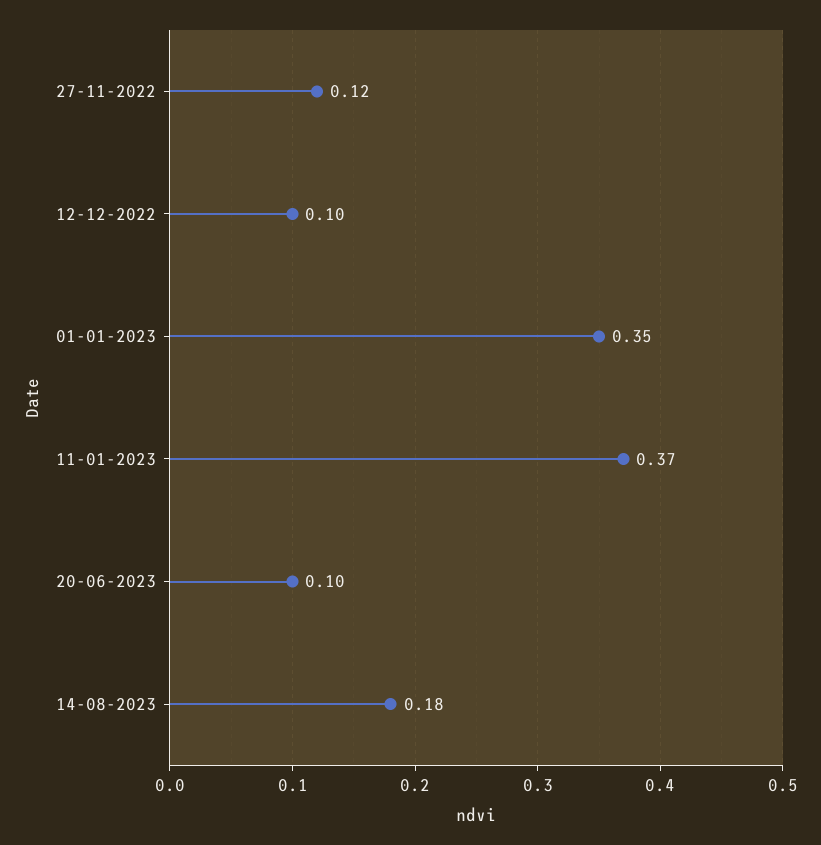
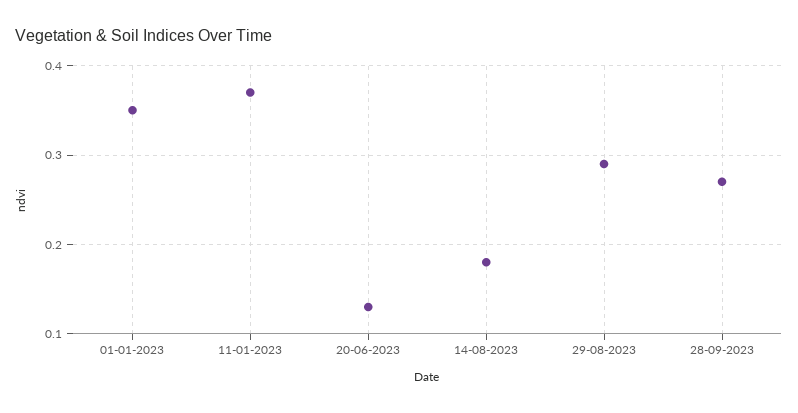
27-11-2022: 0.12 -> none
12-12-2022: 0.1 -> none
20-06-2023: 0.1 -> 0.13
29-08-2023: none -> 0.29
28-09-2023: none -> 0.27

